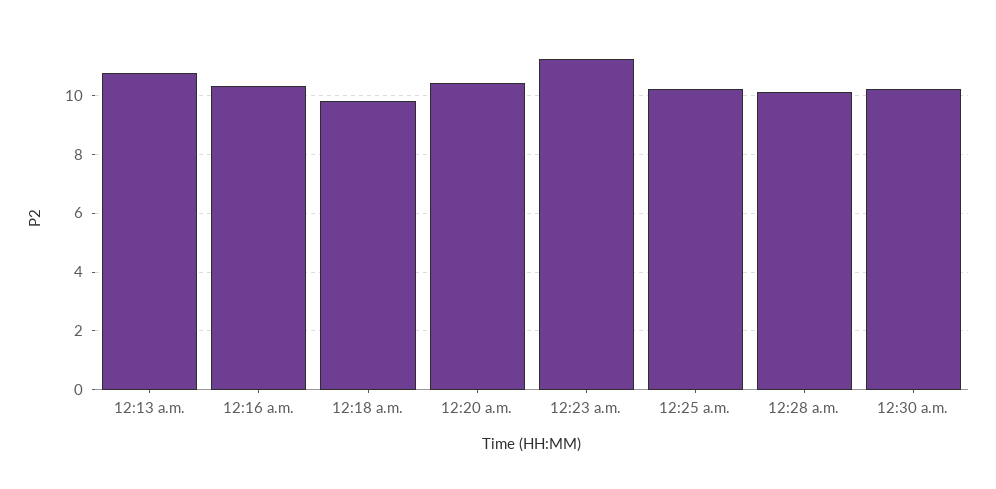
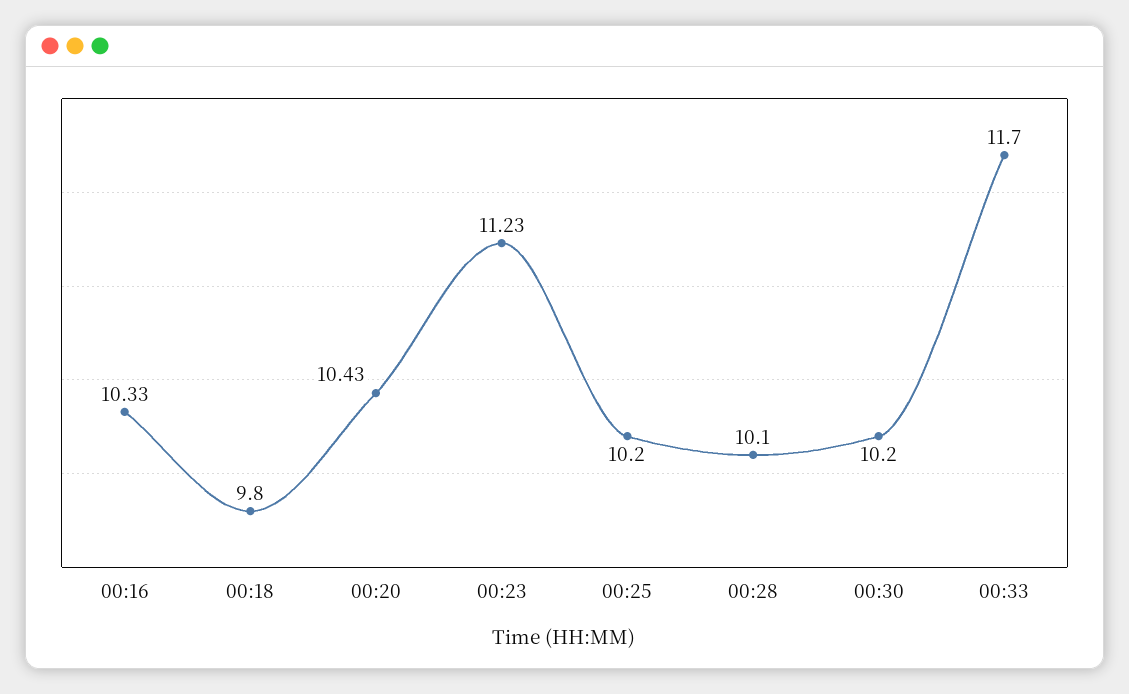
12:13 a.m.: 10.75 -> none
00:33: none -> 11.7

